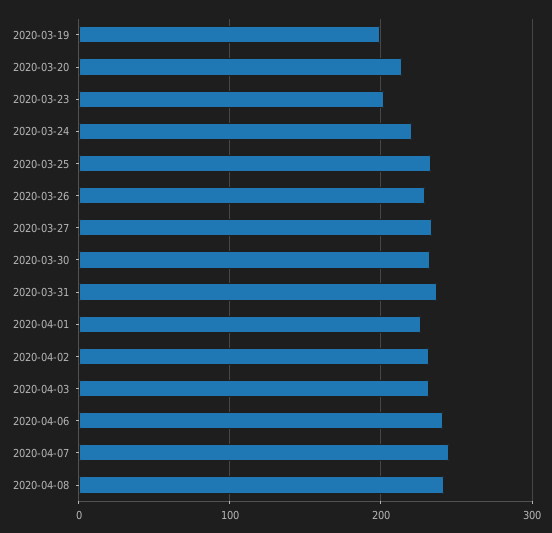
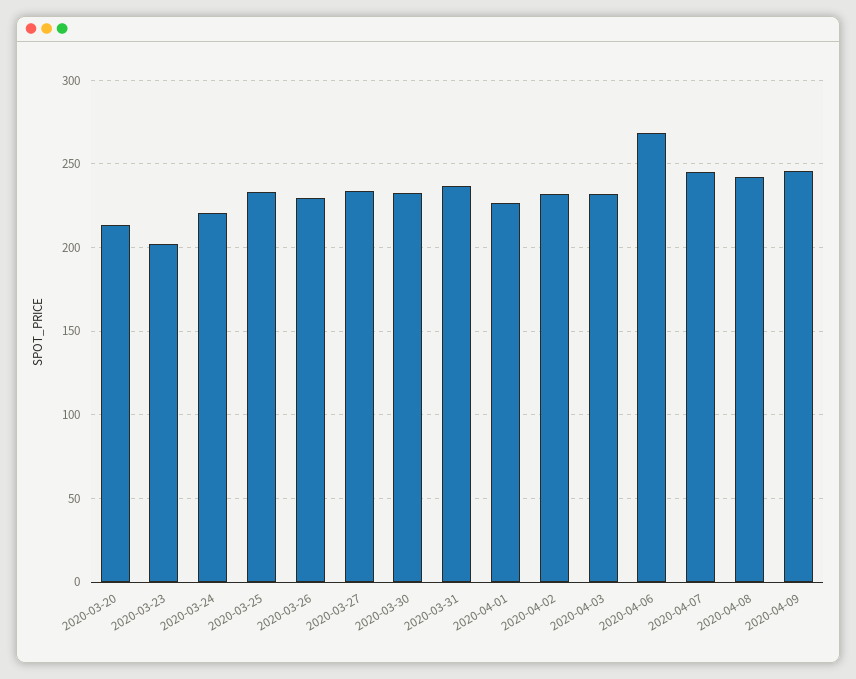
2020-03-19: 200 -> none
2020-04-06: 240 -> 270
2020-04-09: none -> 245

